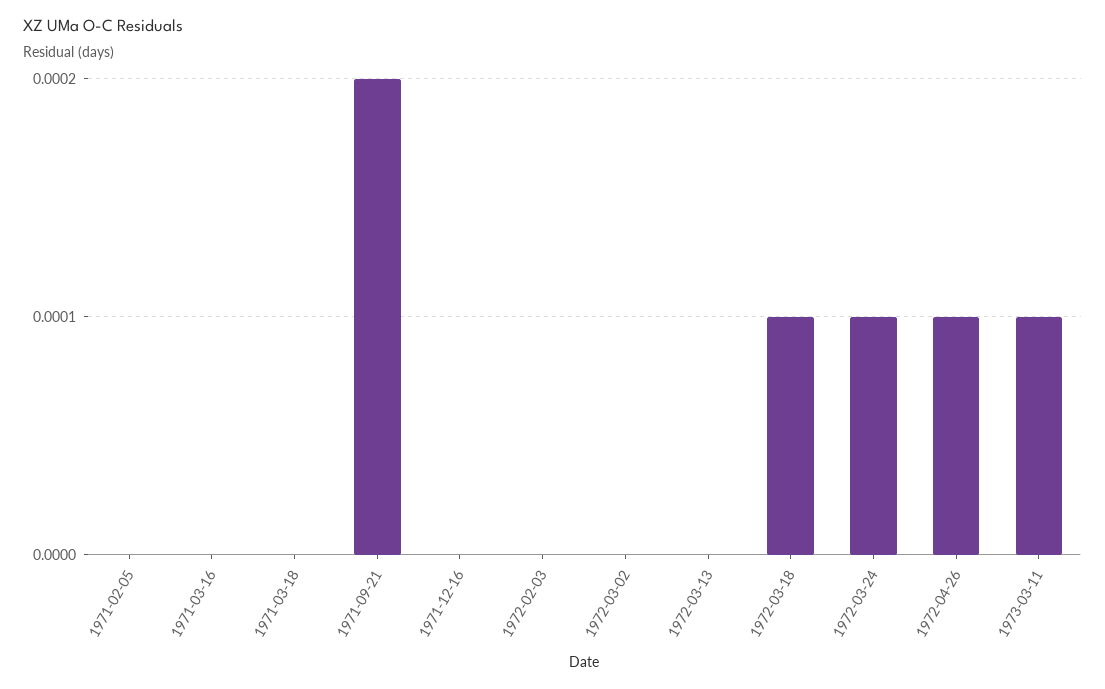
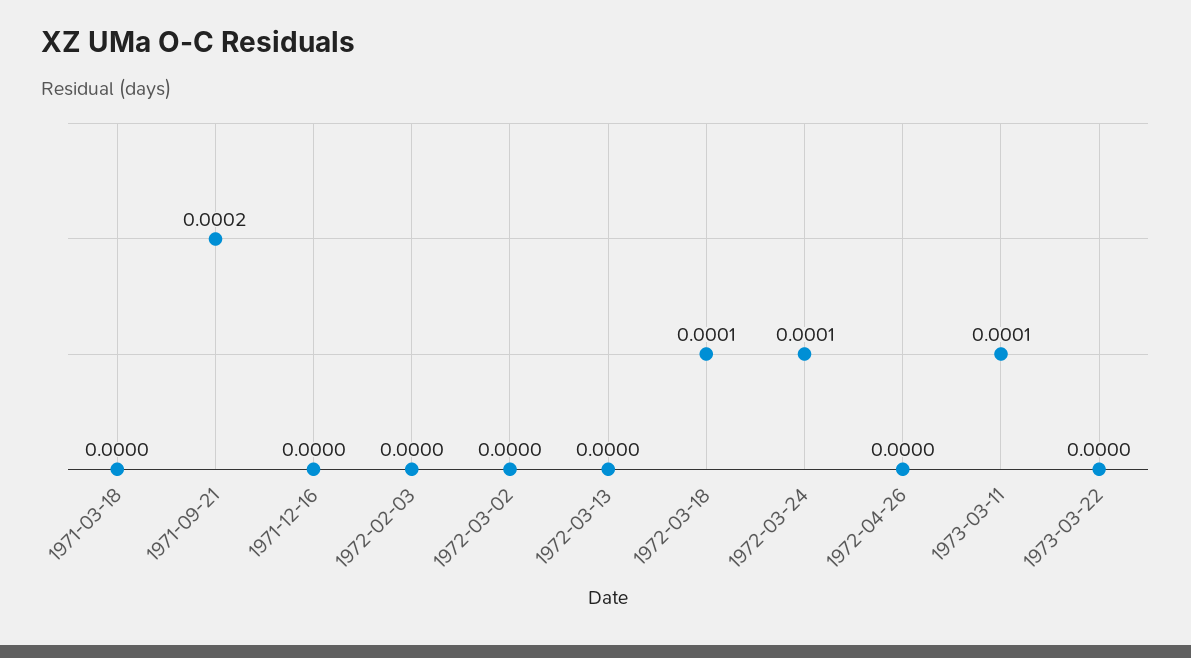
1971-02-05: 0 -> none
1971-03-16: 0 -> none
1972-04-26: 0.0001 -> 0
1973-03-22: none -> 0

